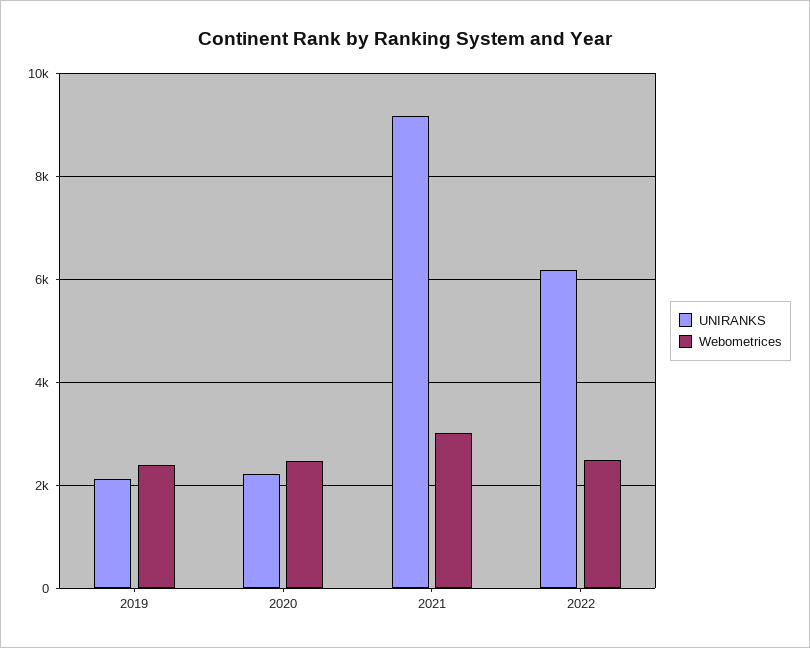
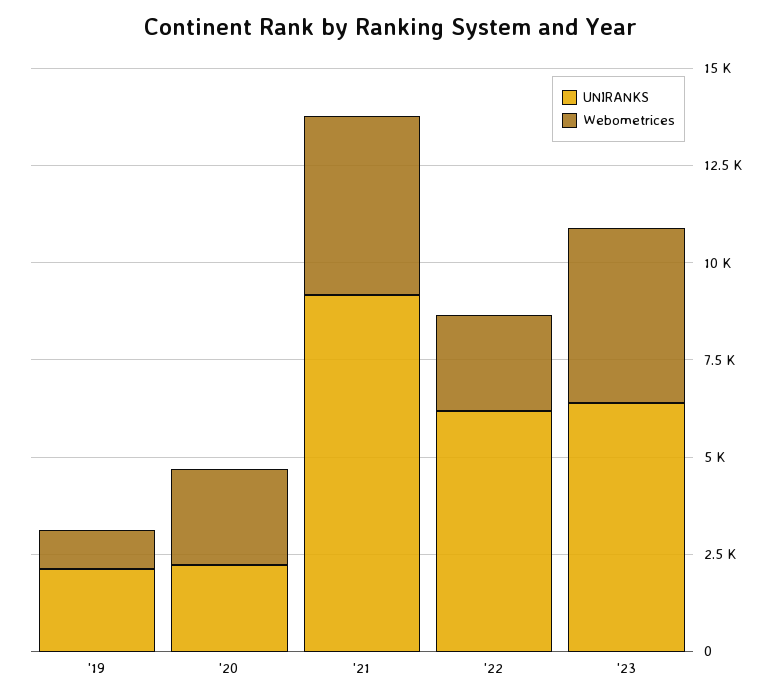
Webometrices, 2019: 2400 -> 1000
Webometrices, 2021: 3000 -> 4500
UNIRANKS, '23: none -> 6500
Webometrices, '23: none -> 4500

